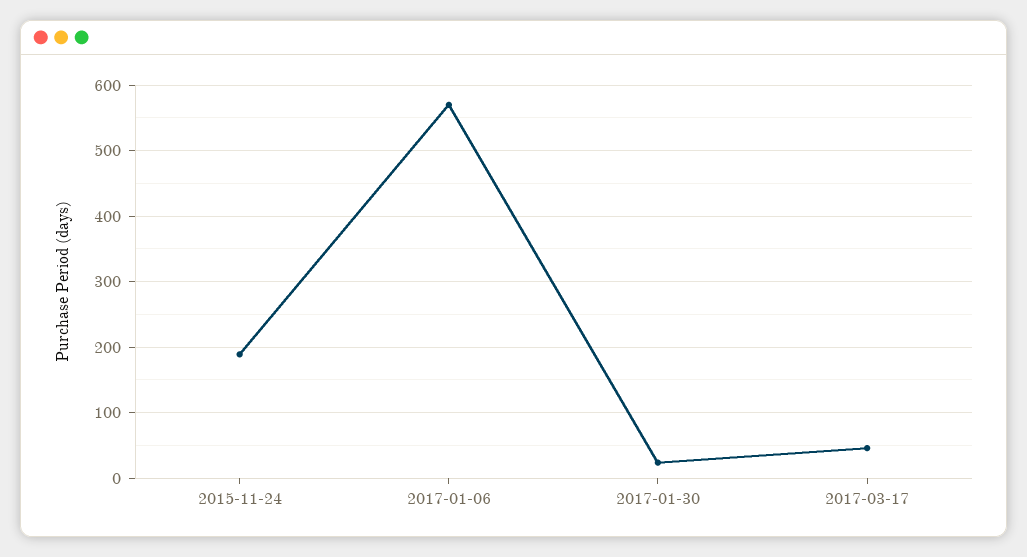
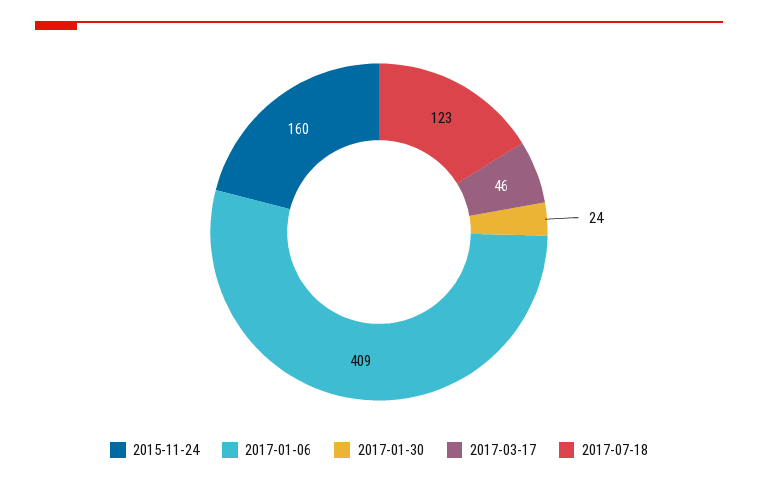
2015-11-24: 190 -> 160
2017-01-06: 570 -> 409
2017-07-18: none -> 123

